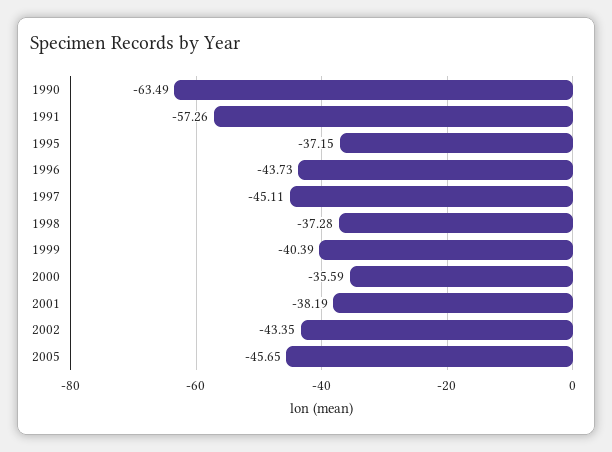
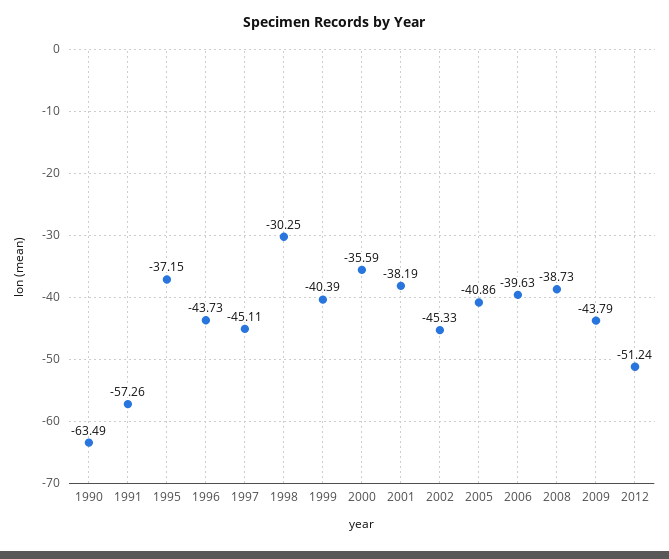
1998: -37.28 -> -30.25
2002: -43.35 -> -45.33
2005: -45.65 -> -40.86
2006: none -> -39.63
2008: none -> -38.73
2009: none -> -43.79
2012: none -> -51.24

